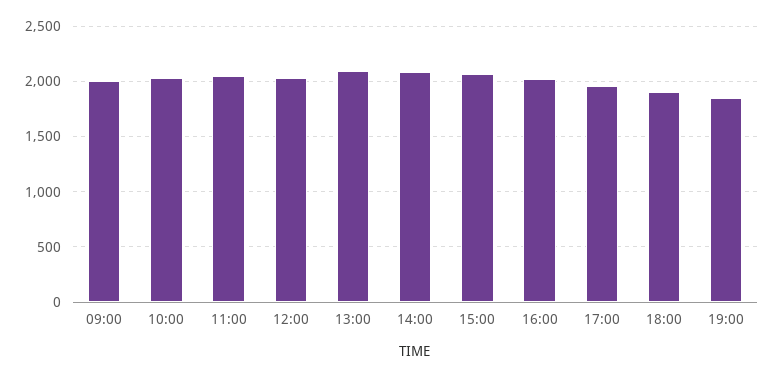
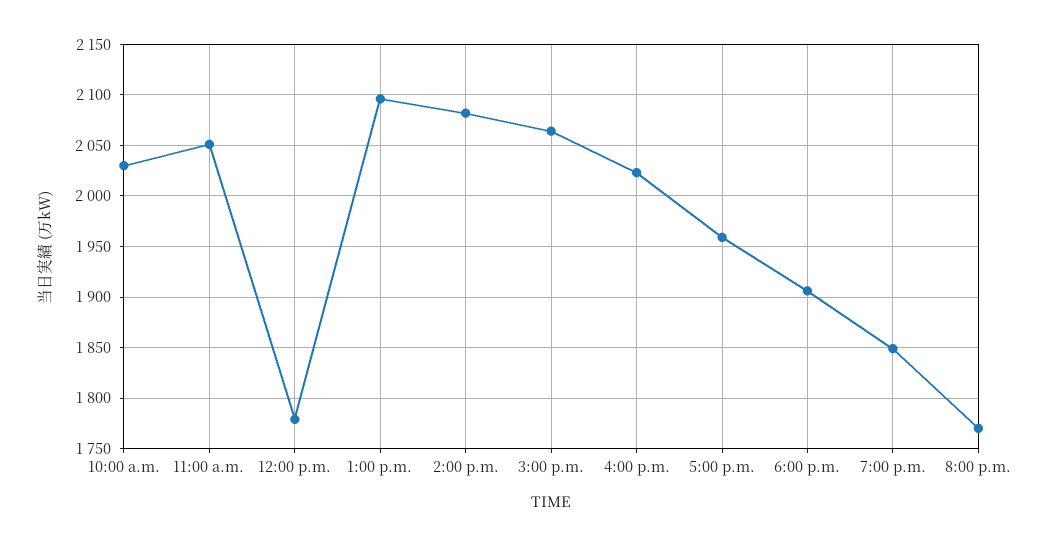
09:00: 2000 -> none
12:00: 2000 -> 1780
8:00 p.m.: none -> 1770

